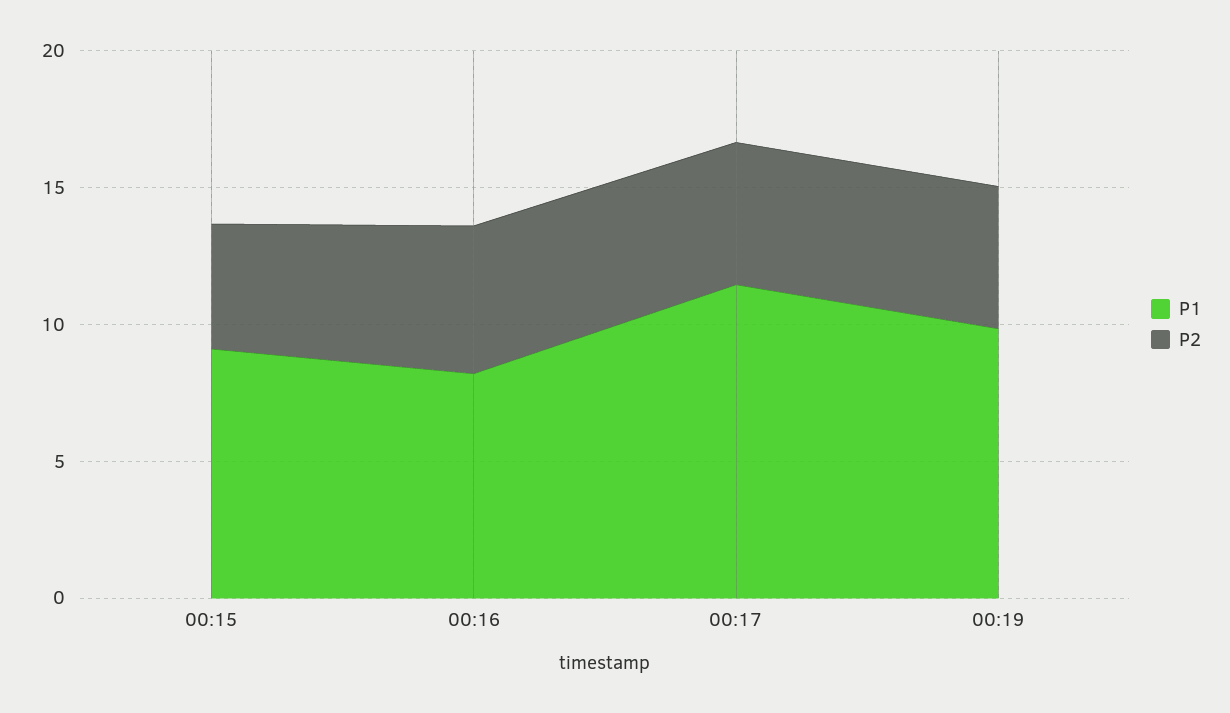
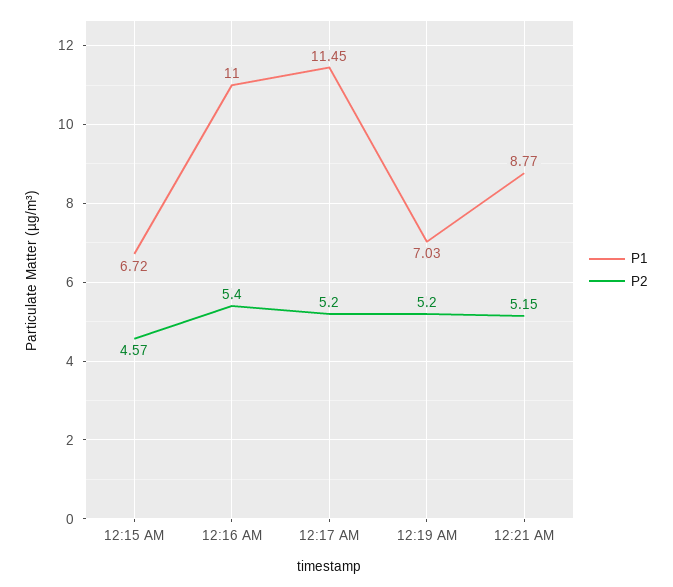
P1, 00:15: 9 -> 6.72
P1, 00:16: 8 -> 11
P1, 00:19: 10 -> 7.03
P1, 12:21 AM: none -> 8.77
P2, 12:21 AM: none -> 5.15

